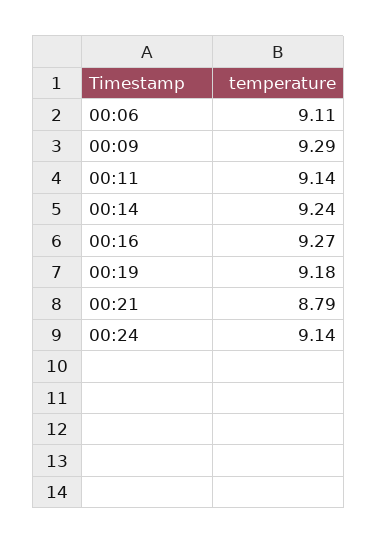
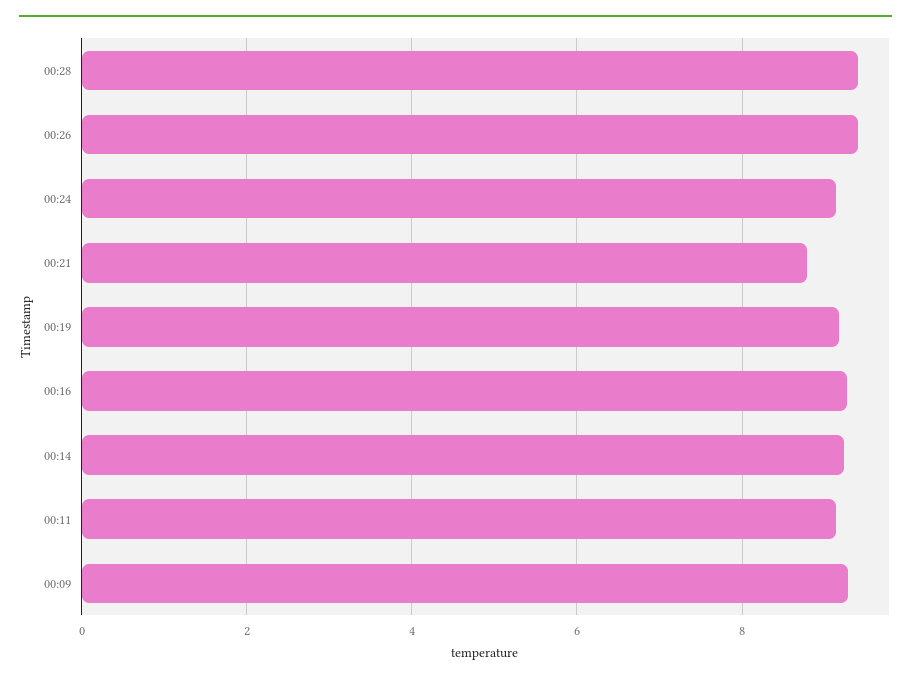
00:06: 9.11 -> none
00:28: none -> 9.4
00:26: none -> 9.4

